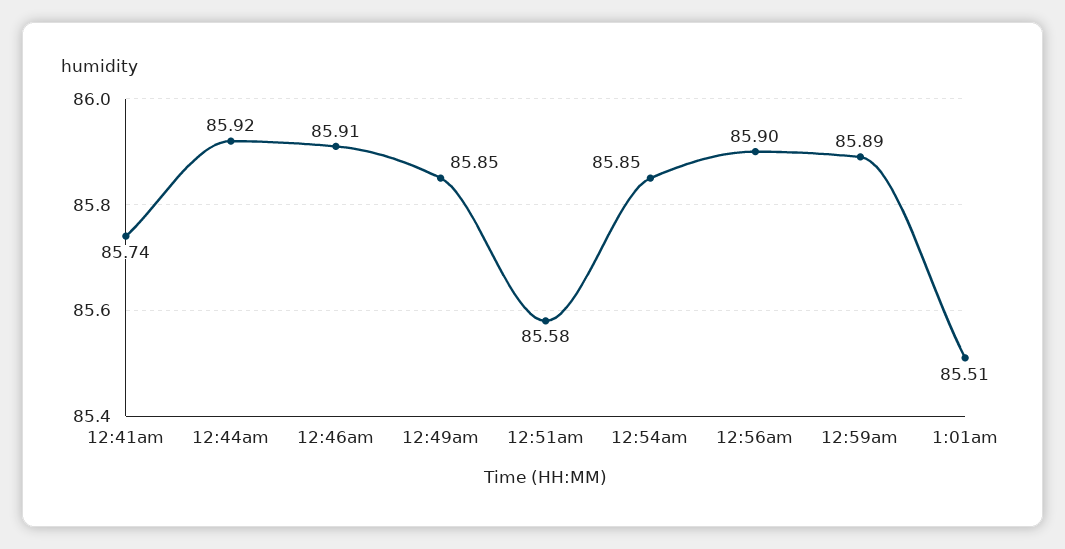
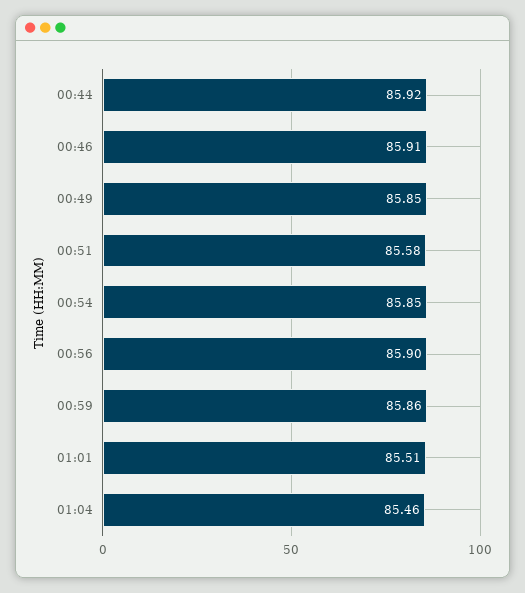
12:41am: 85.74 -> none
12:59am: 85.89 -> 85.86
01:04: none -> 85.46

